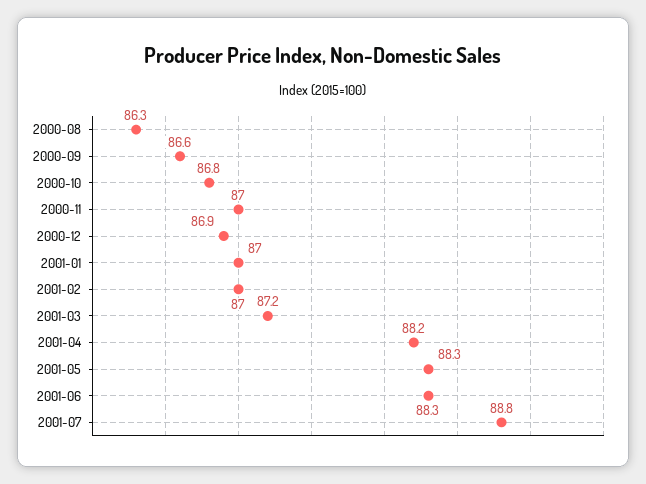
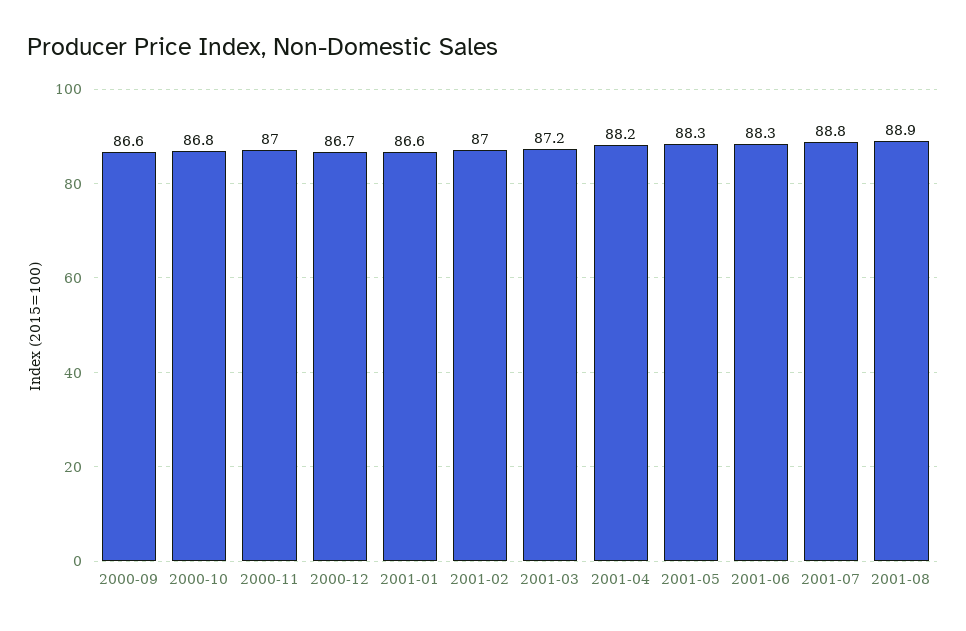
2000-08: 86.3 -> none
2000-12: 86.9 -> 86.7
2001-01: 87 -> 86.6
2001-08: none -> 88.9

